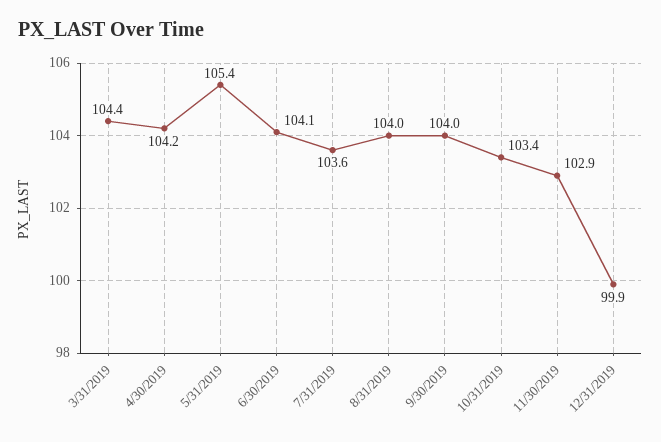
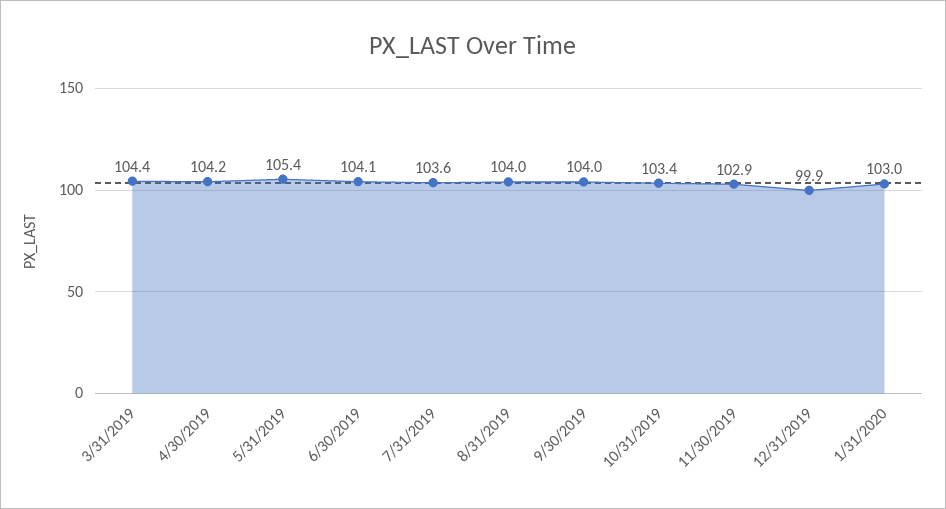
1/31/2020: none -> 103

